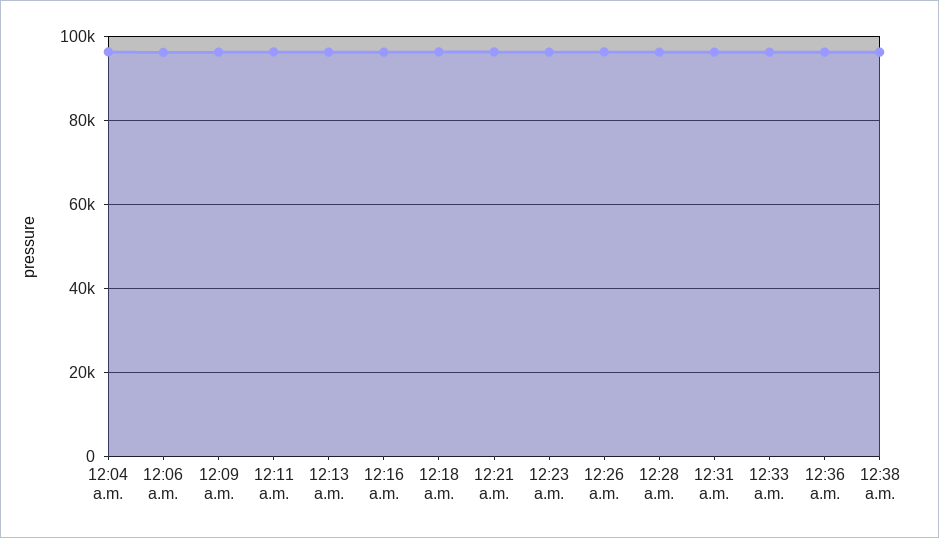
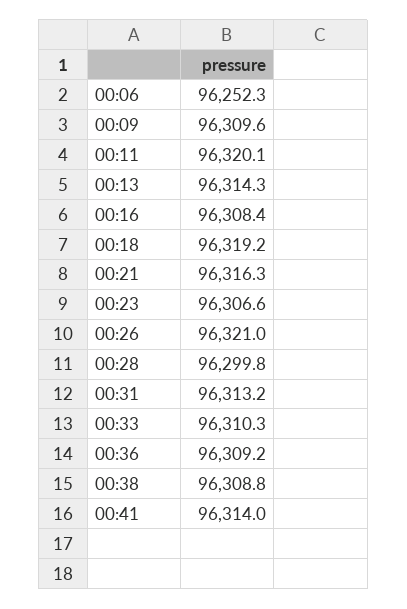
12:04 a.m.: 96000 -> none
00:41: none -> 96314

